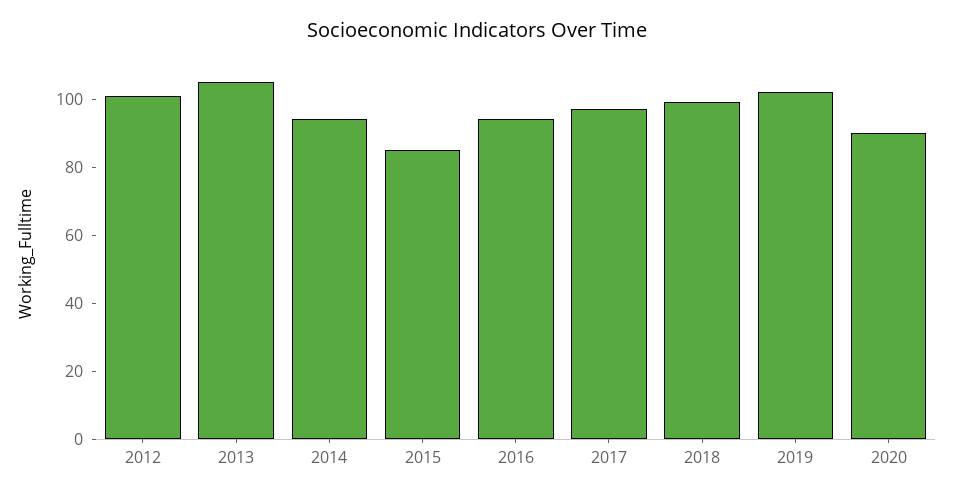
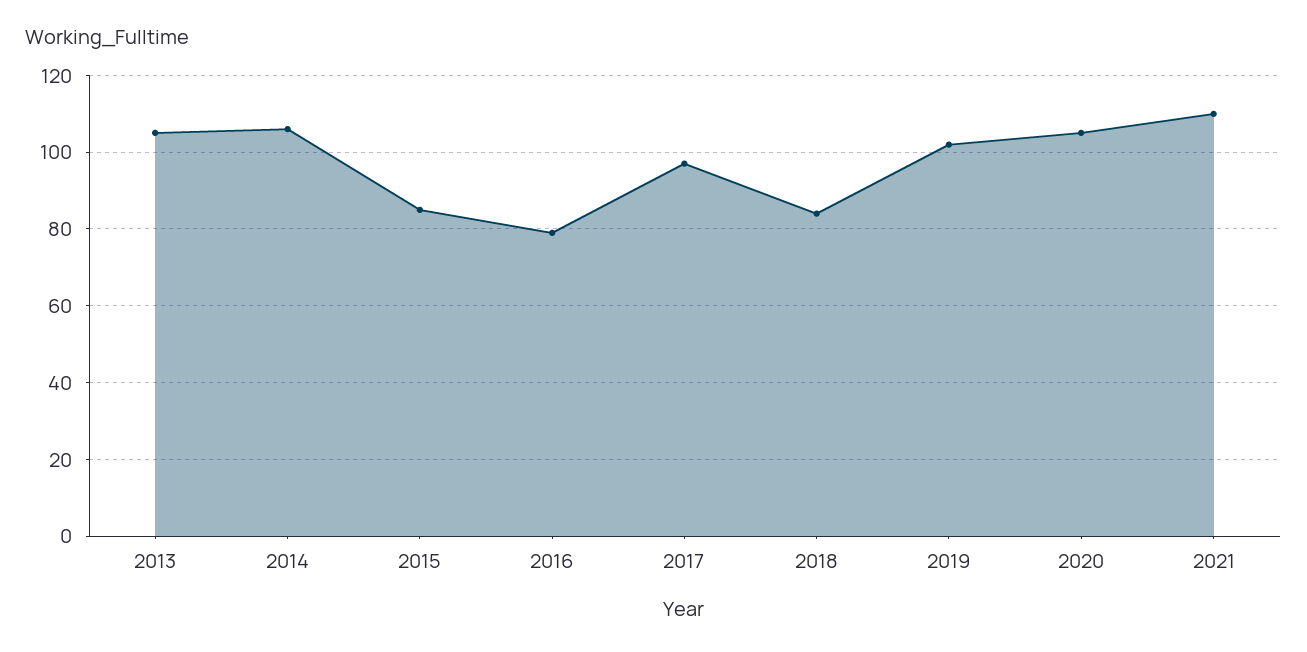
2012: 100 -> none
2014: 95 -> 105
2016: 95 -> 80
2018: 100 -> 85
2020: 90 -> 105
2021: none -> 110

